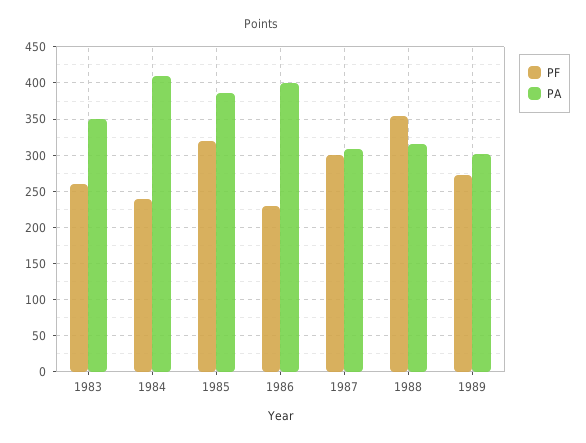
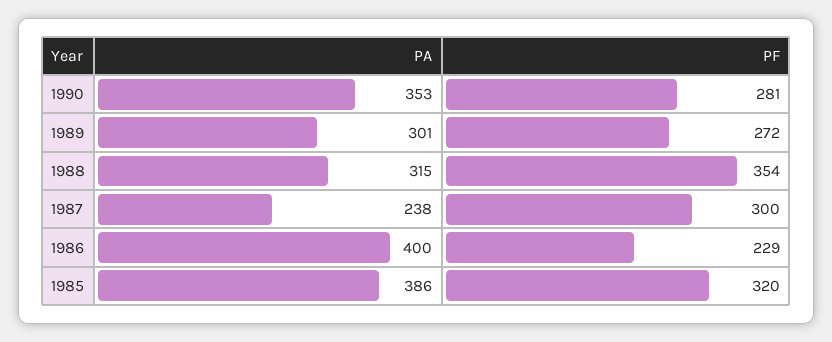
PF, 1983: 260 -> none
PA, 1983: 350 -> none
PF, 1984: 240 -> none
PA, 1984: 410 -> none
PA, 1987: 310 -> 238
PA, 1990: none -> 353
PF, 1990: none -> 281

